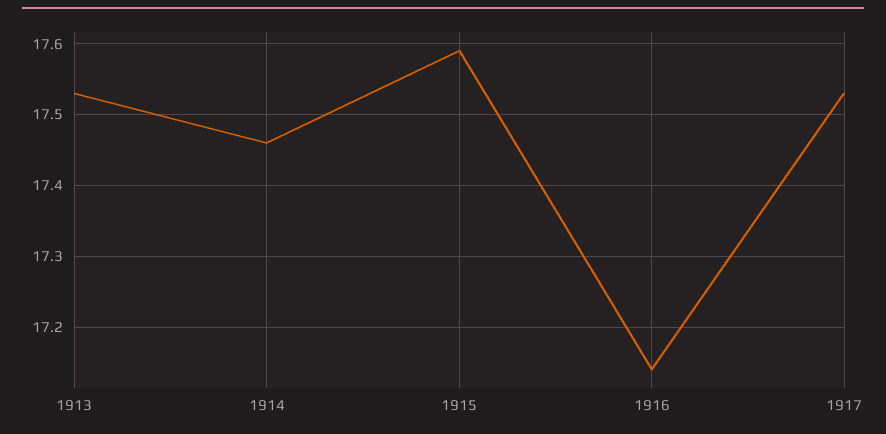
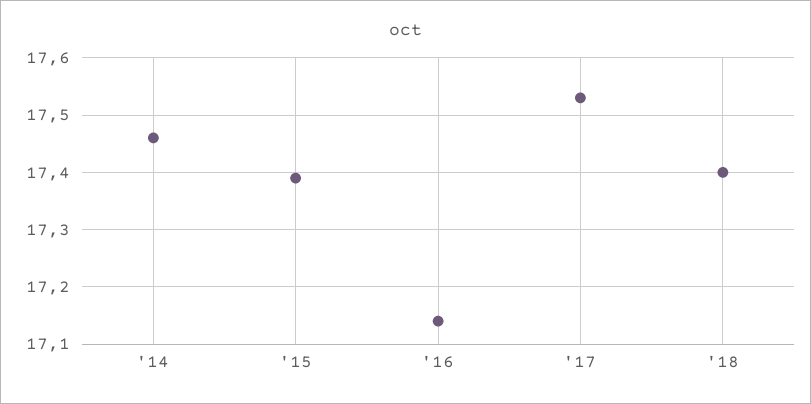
1913: 17.53 -> none
1915: 17.59 -> 17.4
'18: none -> 17.4

